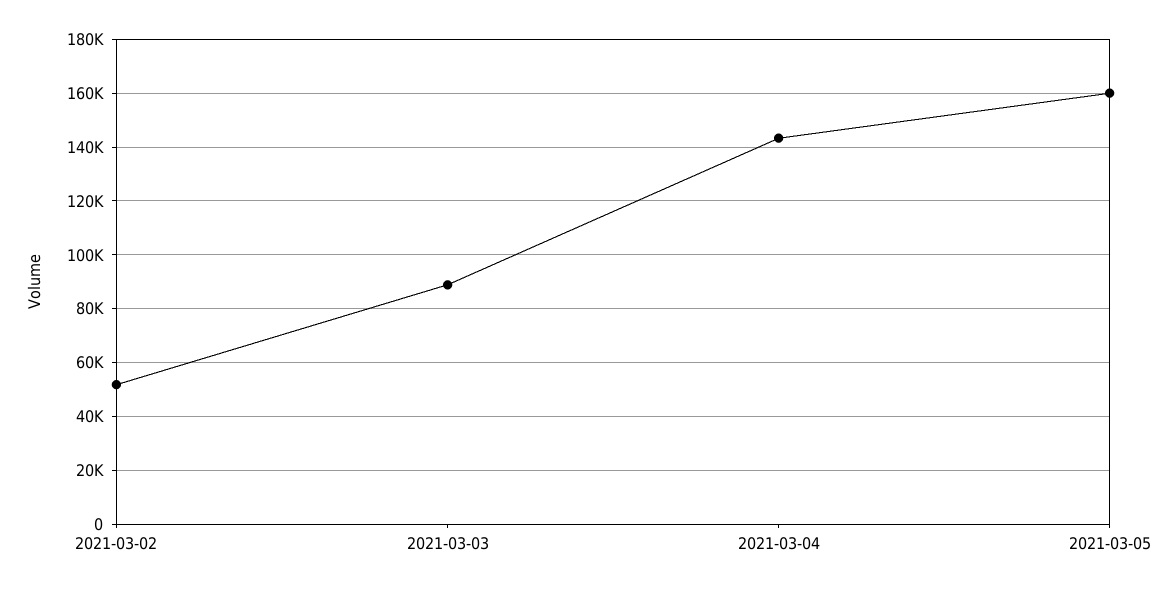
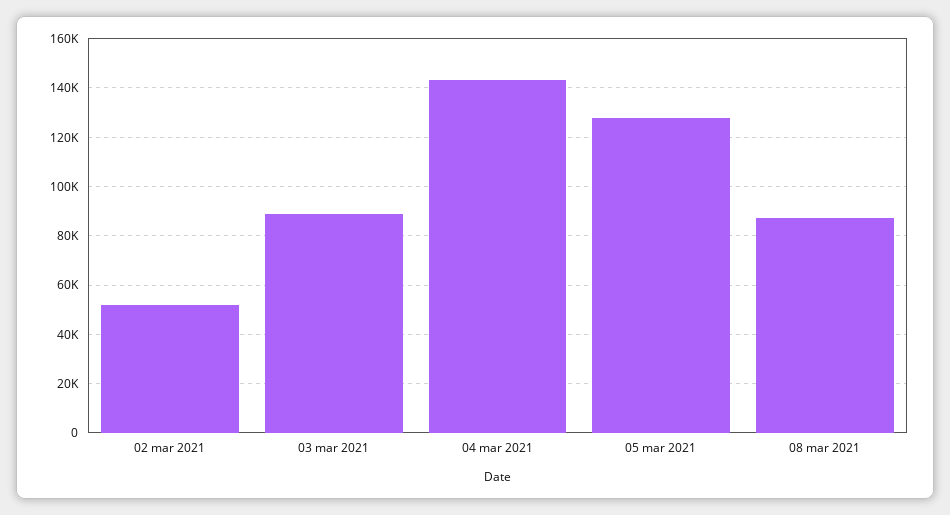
2021-03-05: 160000 -> 127500
08 mar 2021: none -> 87500

